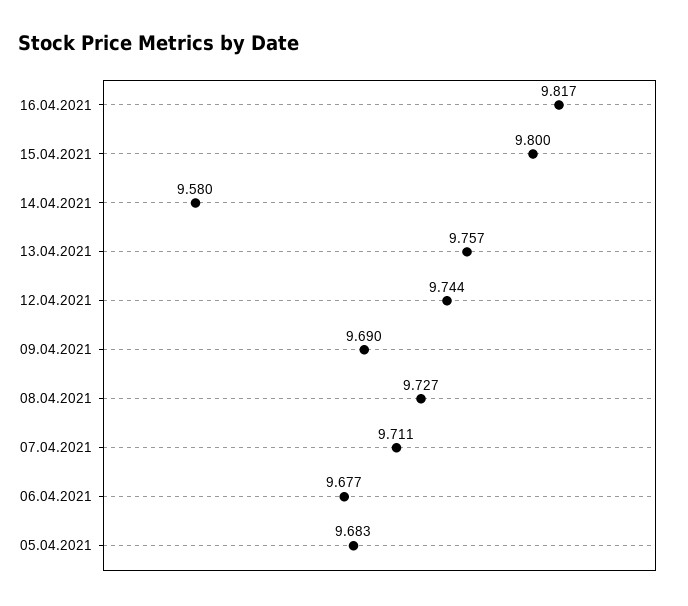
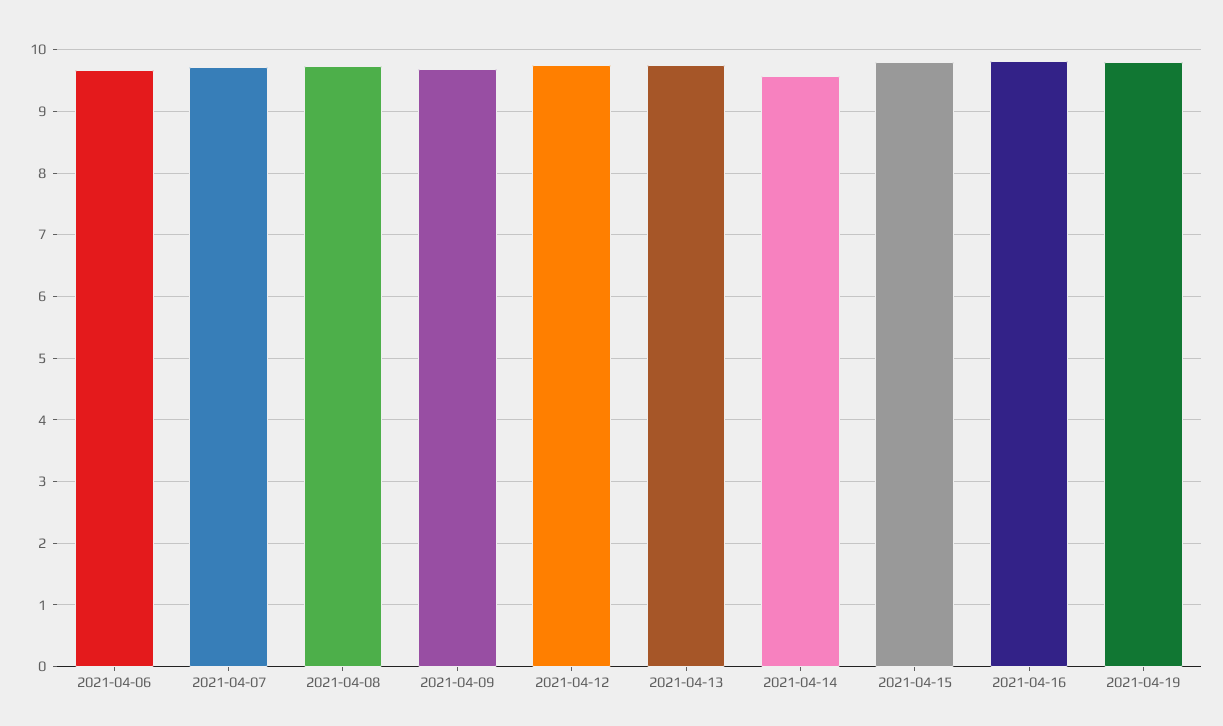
05.04.2021: 9.683 -> none
2021-04-19: none -> 9.8

